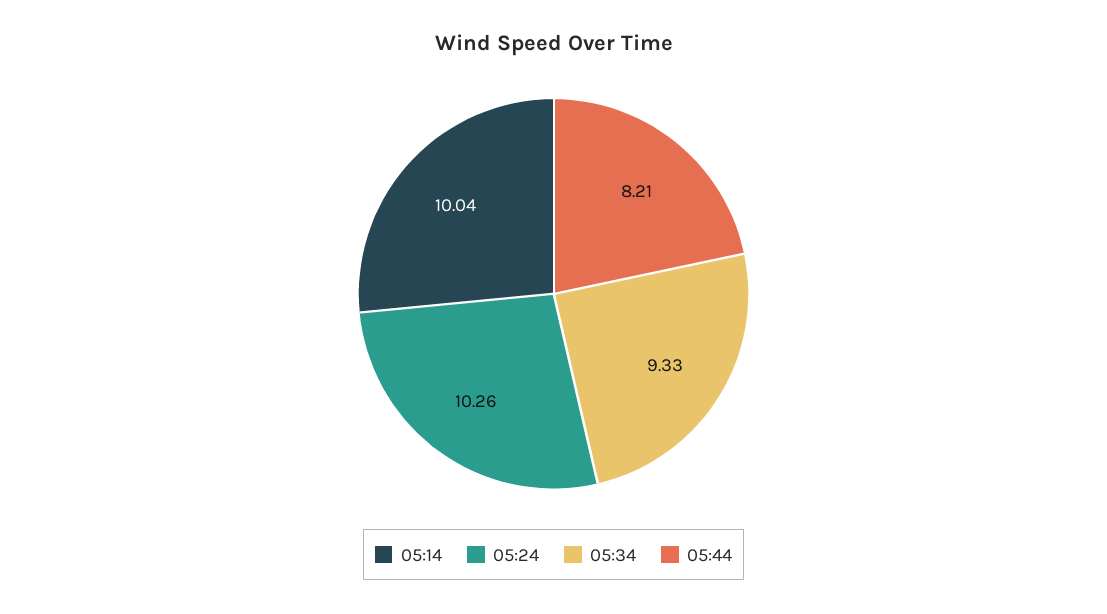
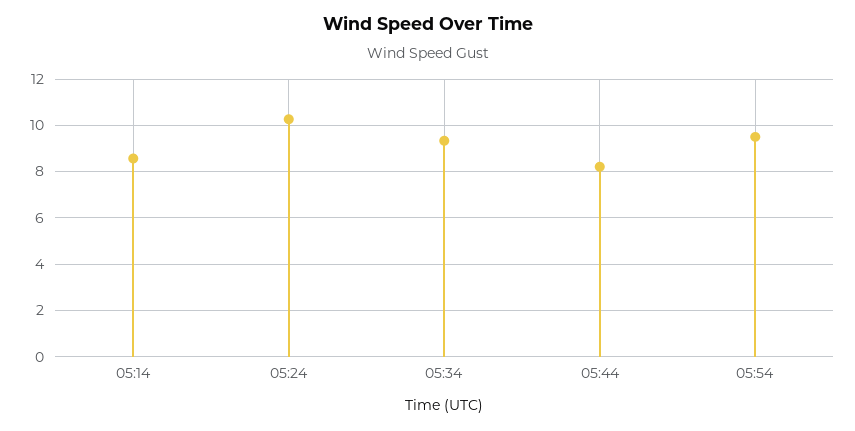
05:14: 10.04 -> 8.5
05:54: none -> 9.5

